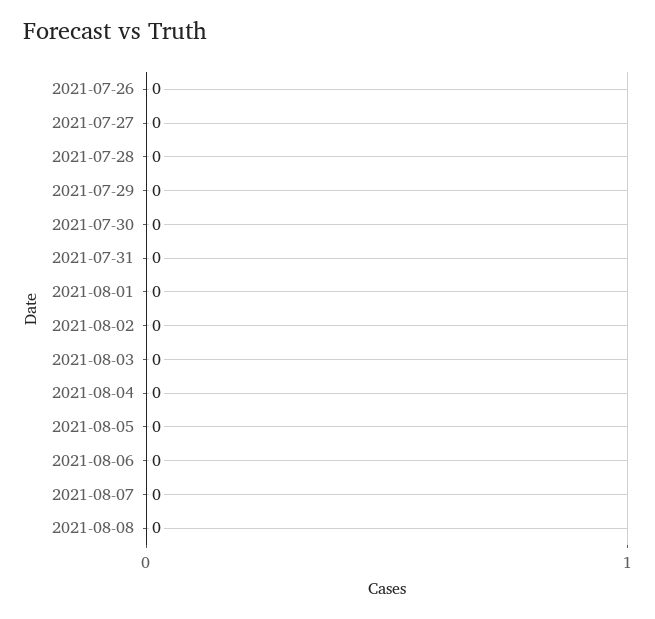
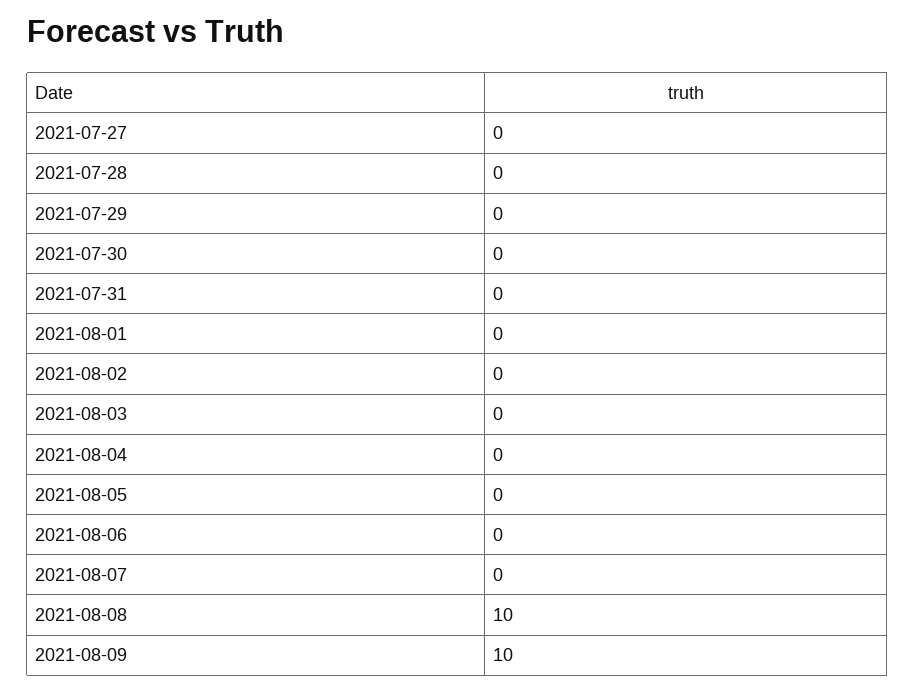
2021-07-26: 0 -> none
2021-08-08: 0 -> 10
2021-08-09: none -> 10

